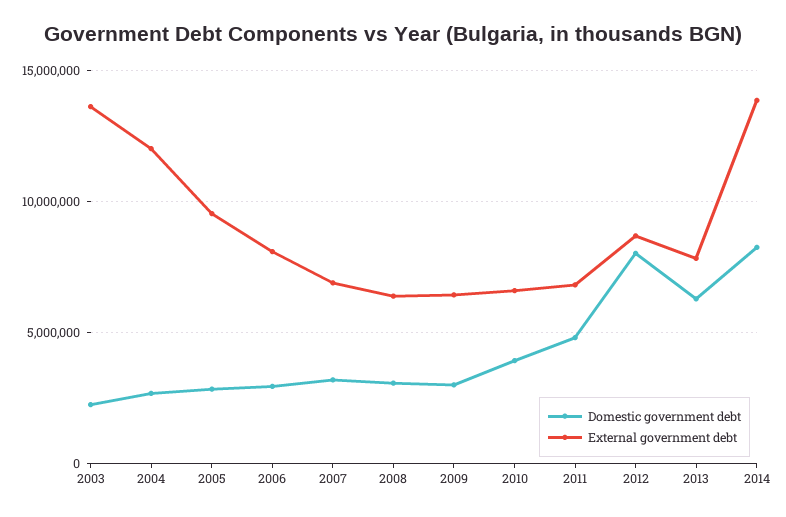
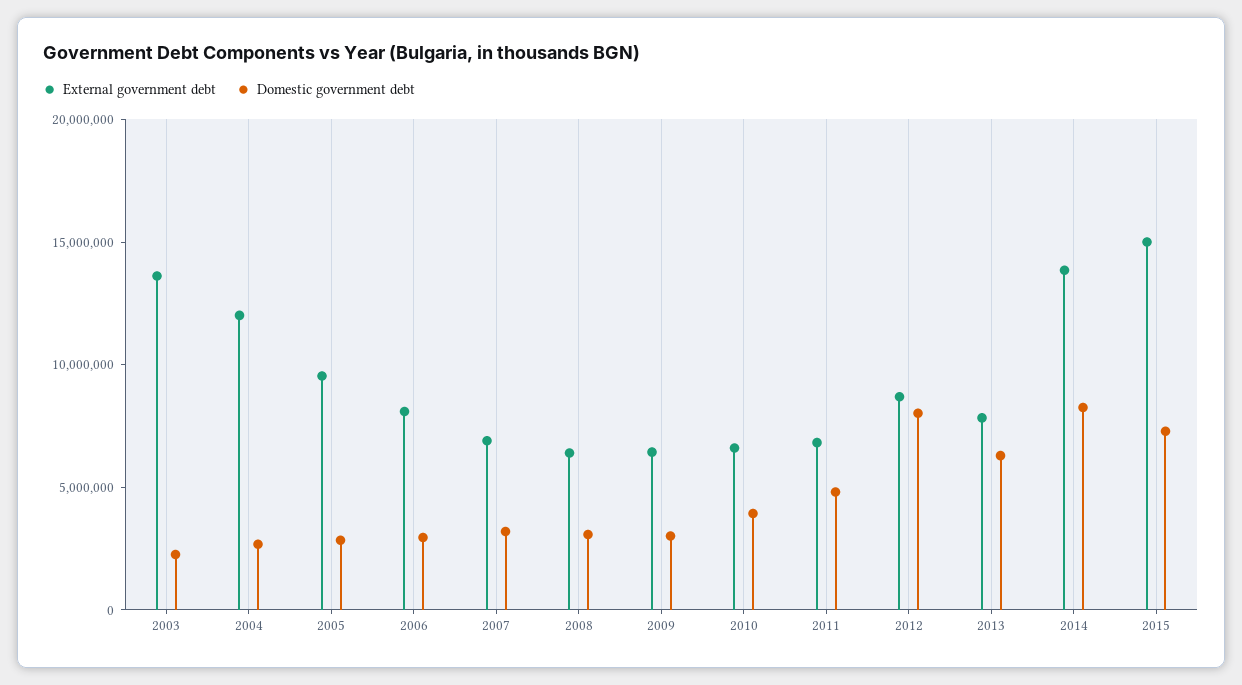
External government debt, 2015: none -> 15000000
Domestic government debt, 2015: none -> 7000000

